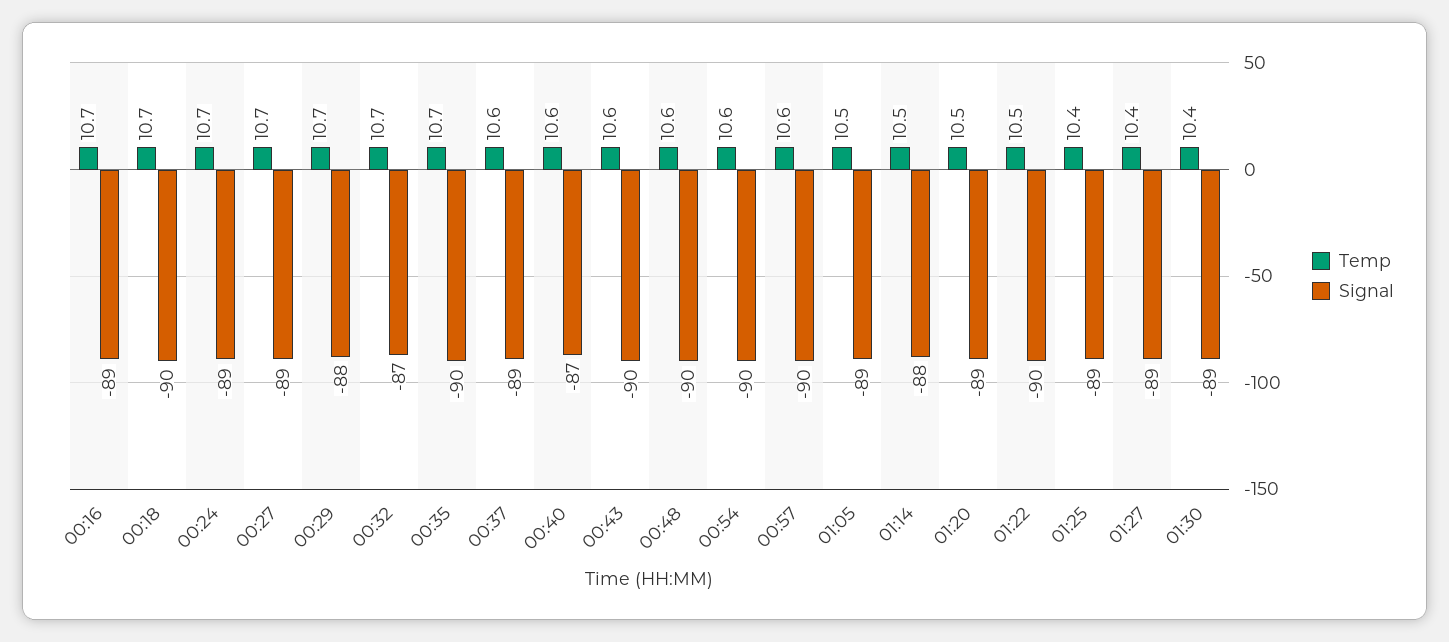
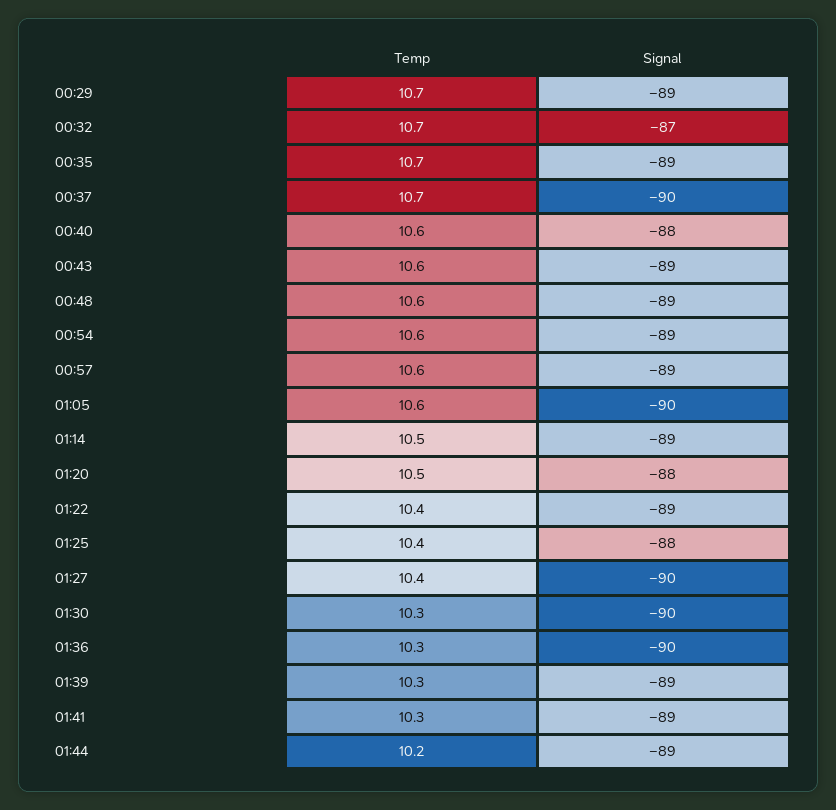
Temp, 00:16: 10.7 -> none
Signal, 00:16: -89 -> none
Temp, 00:18: 10.7 -> none
Signal, 00:18: -90 -> none
Temp, 00:24: 10.7 -> none
Signal, 00:24: -89 -> none
Temp, 00:27: 10.7 -> none
Signal, 00:27: -89 -> none
Signal, 00:29: -88 -> -89
Signal, 00:35: -90 -> -89
Temp, 00:37: 10.6 -> 10.7
Signal, 00:37: -89 -> -90
Signal, 00:40: -87 -> -88
Signal, 00:43: -90 -> -89
Signal, 00:48: -90 -> -89
Signal, 00:54: -90 -> -89
Signal, 00:57: -90 -> -89
Temp, 01:05: 10.5 -> 10.6
Signal, 01:05: -89 -> -90
Signal, 01:14: -88 -> -89
Signal, 01:20: -89 -> -88
Temp, 01:22: 10.5 -> 10.4
Signal, 01:22: -90 -> -89
Signal, 01:25: -89 -> -88
Signal, 01:27: -89 -> -90
Temp, 01:30: 10.4 -> 10.3
Signal, 01:30: -89 -> -90
Temp, 01:36: none -> 10.3
Signal, 01:36: none -> -90
Temp, 01:39: none -> 10.3
Signal, 01:39: none -> -89
Temp, 01:41: none -> 10.3
Signal, 01:41: none -> -89
Temp, 01:44: none -> 10.2
Signal, 01:44: none -> -89

